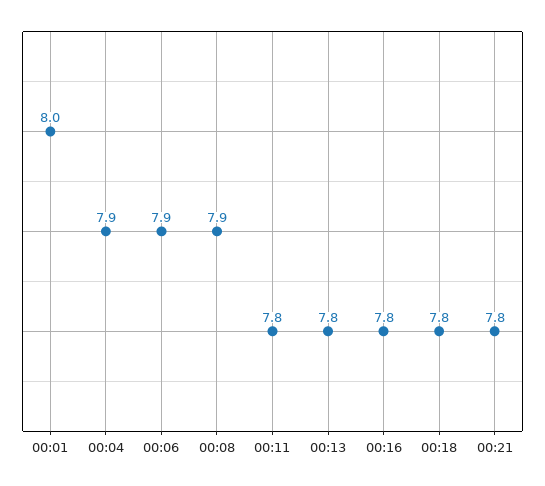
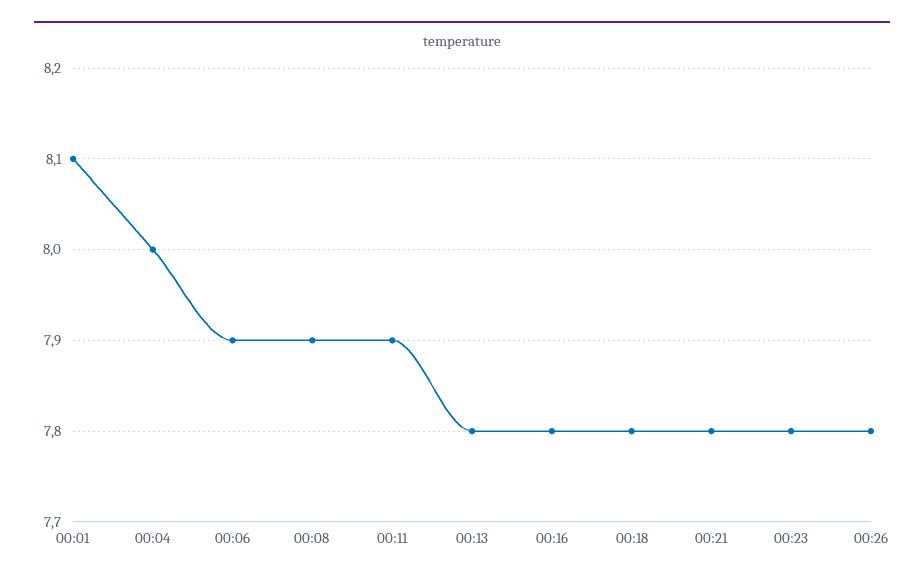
00:01: 8 -> 8.1
00:04: 7.9 -> 8
00:11: 7.8 -> 7.9
00:23: none -> 7.8
00:26: none -> 7.8

